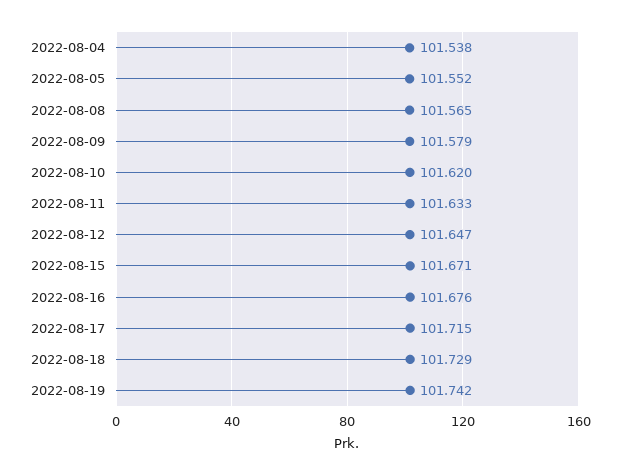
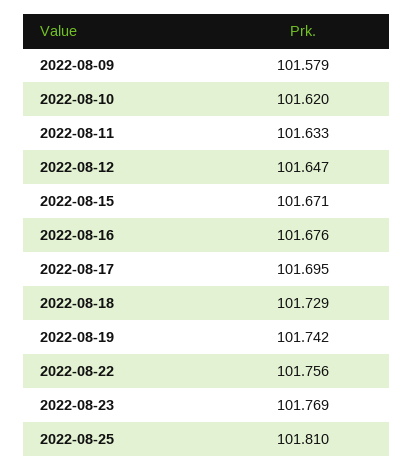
2022-08-04: 101.538 -> none
2022-08-05: 101.552 -> none
2022-08-08: 101.565 -> none
2022-08-17: 101.715 -> 101.695
2022-08-22: none -> 101.756
2022-08-23: none -> 101.769
2022-08-25: none -> 101.81

